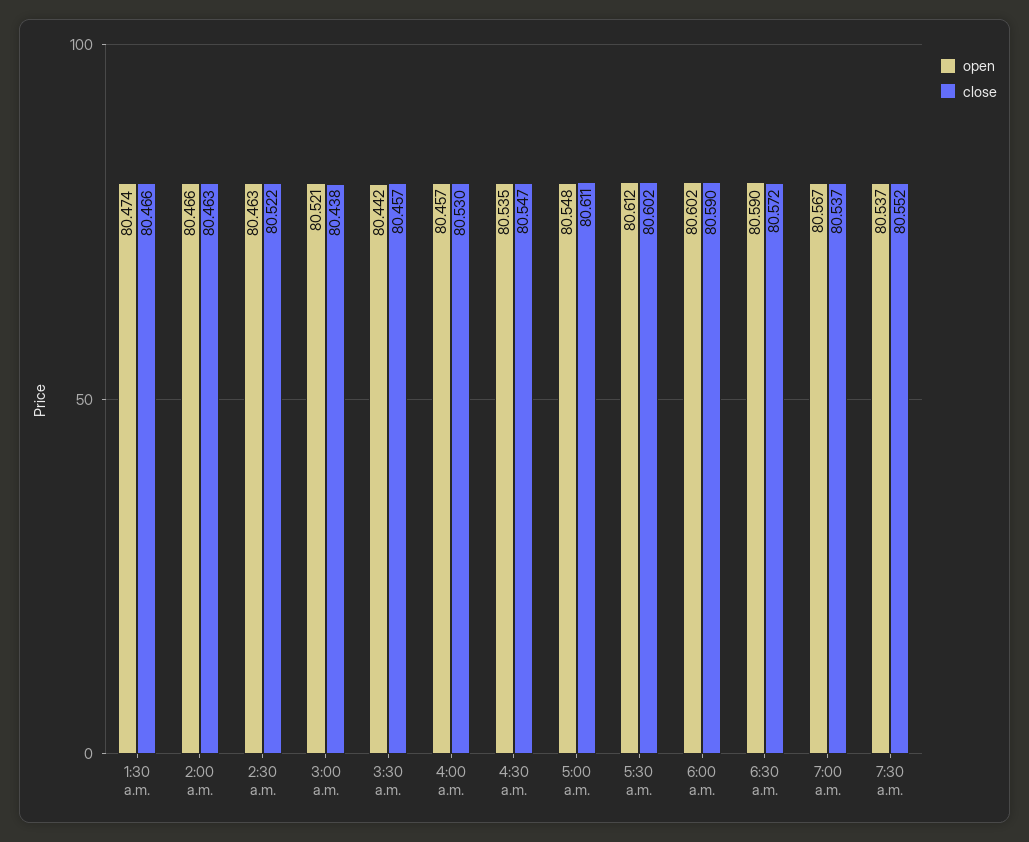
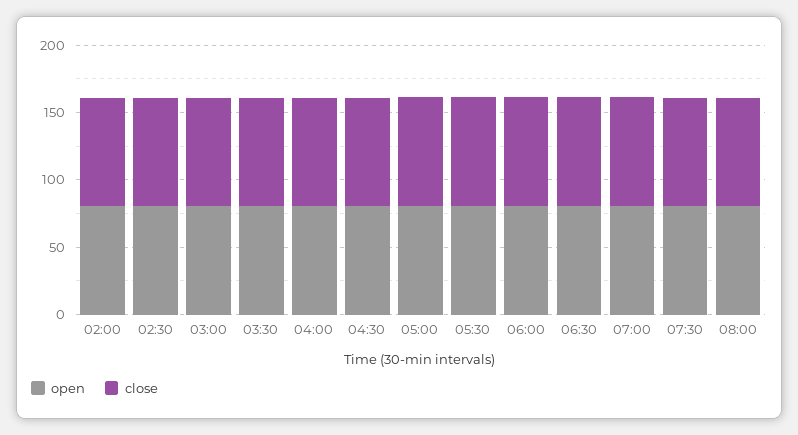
open, 1:30 a.m.: 80.474 -> none
close, 1:30 a.m.: 80.466 -> none
open, 08:00: none -> 80
close, 08:00: none -> 80

